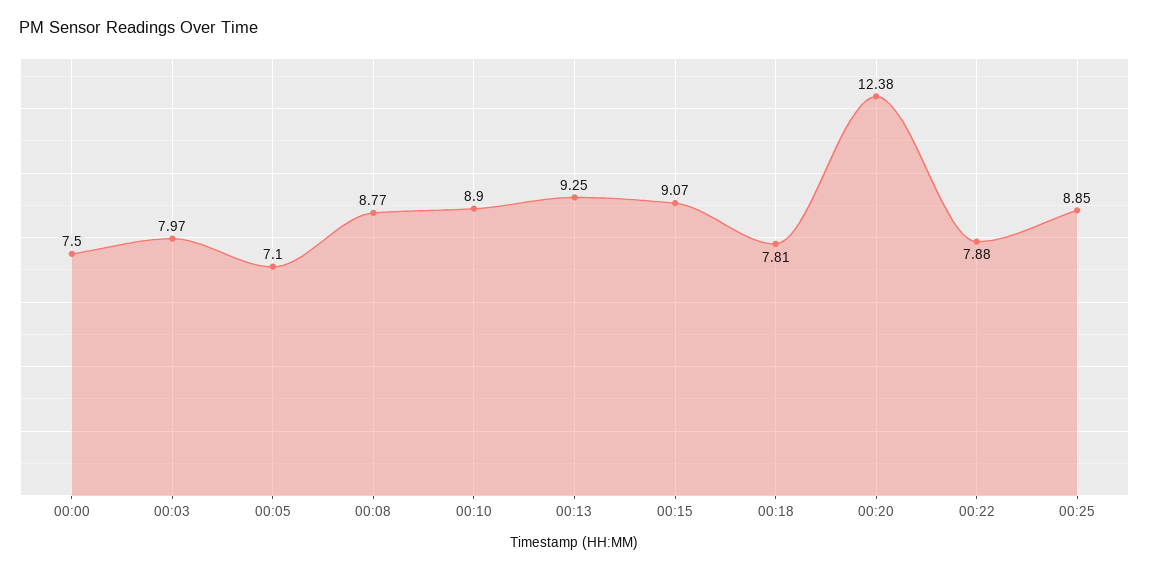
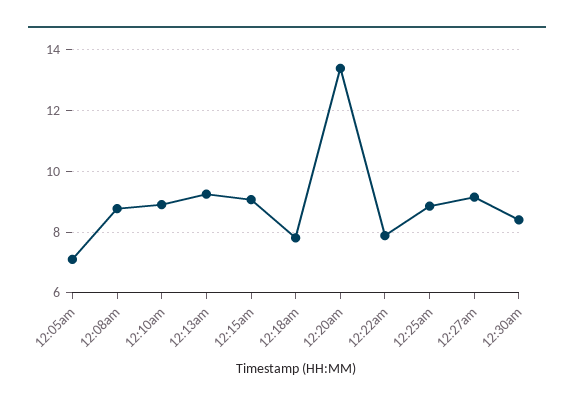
00:00: 7.5 -> none
00:03: 7.97 -> none
00:20: 12.38 -> 13.4
12:27am: none -> 9.2
12:30am: none -> 8.4

